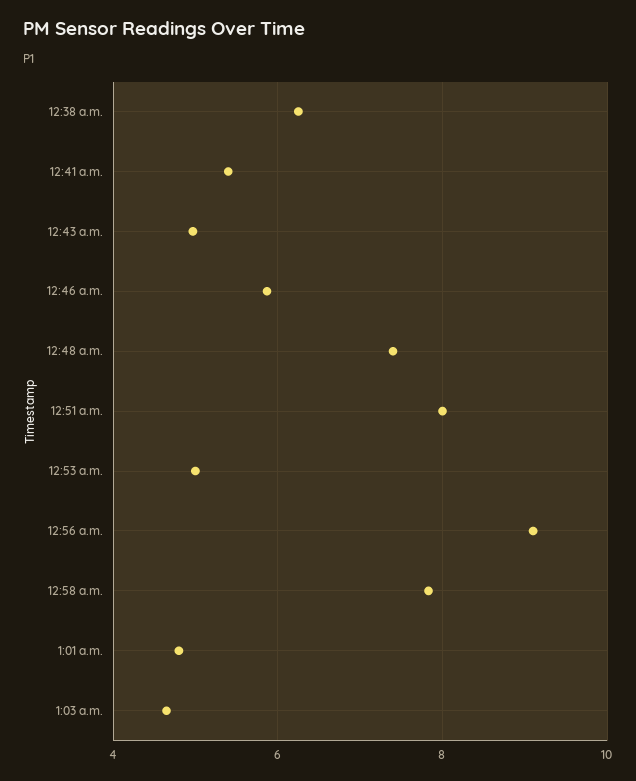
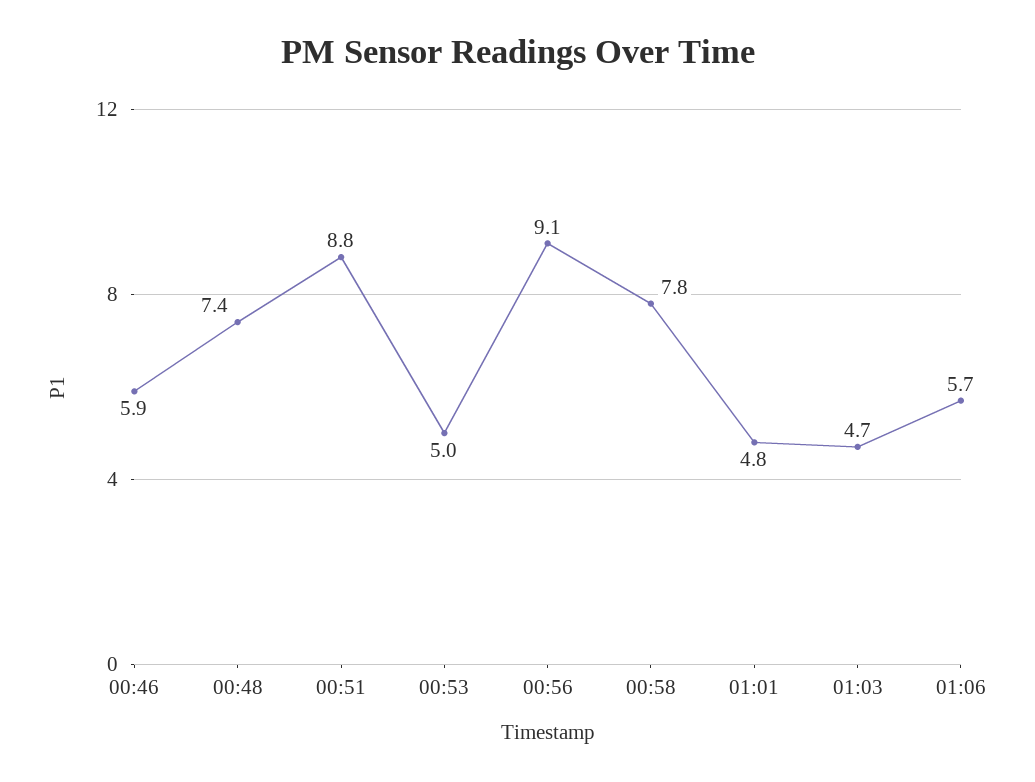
12:38 a.m.: 6.2 -> none
12:41 a.m.: 5.4 -> none
12:43 a.m.: 5 -> none
12:51 a.m.: 8 -> 8.8
01:06: none -> 5.7

